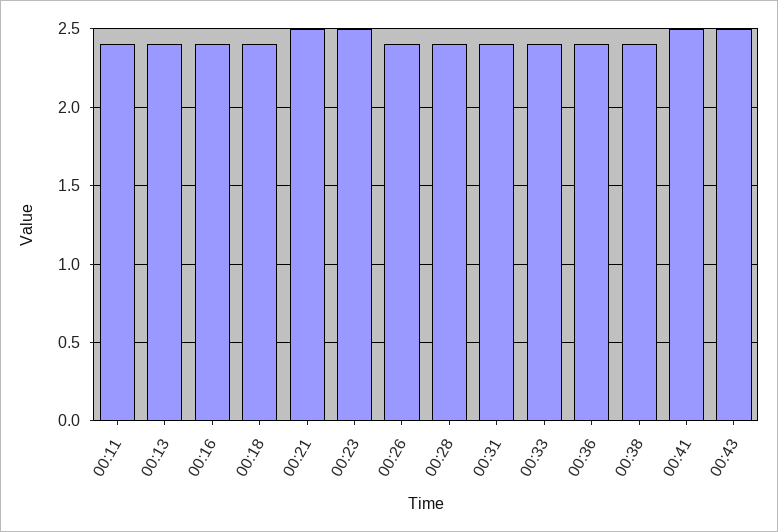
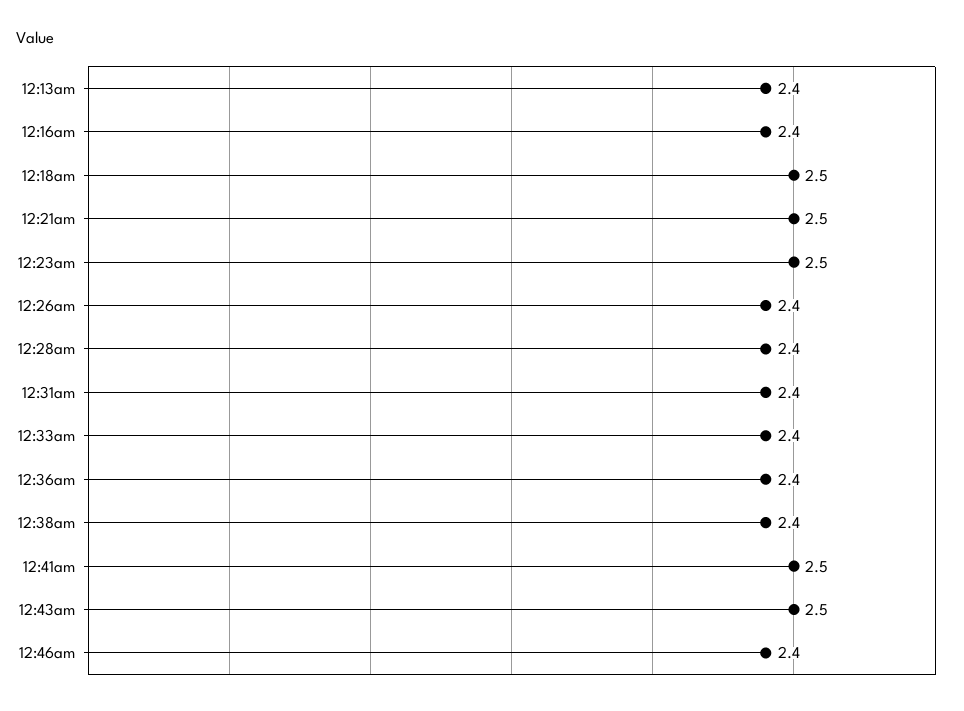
00:11: 2.4 -> none
00:18: 2.4 -> 2.5
12:46am: none -> 2.4

